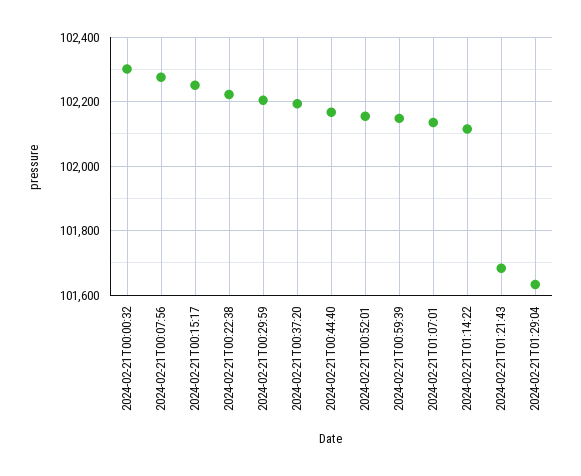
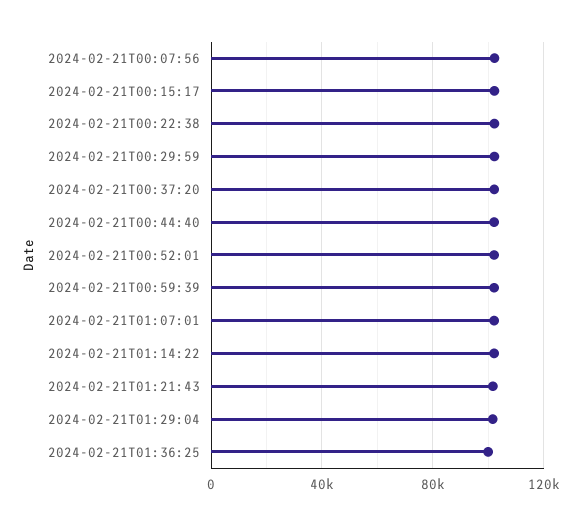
2024-02-21T00:00:32: 102300 -> none
2024-02-21T01:36:25: none -> 100000

